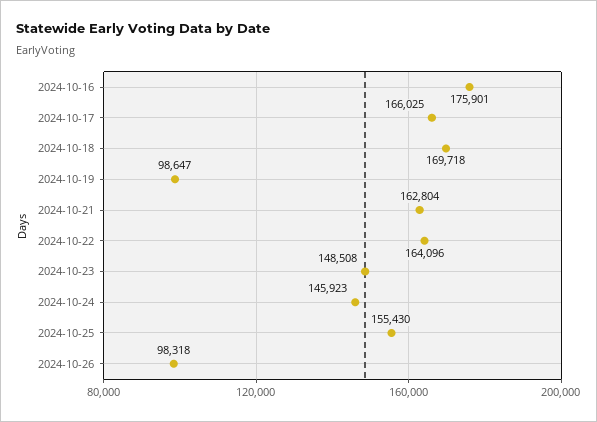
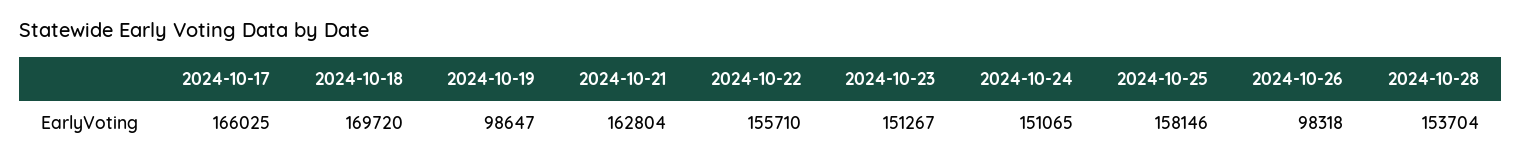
2024-10-16: 175901 -> none
2024-10-18: 169718 -> 169720
2024-10-22: 164096 -> 155710
2024-10-23: 148508 -> 151267
2024-10-24: 145923 -> 151065
2024-10-25: 155430 -> 158146
2024-10-28: none -> 153704

